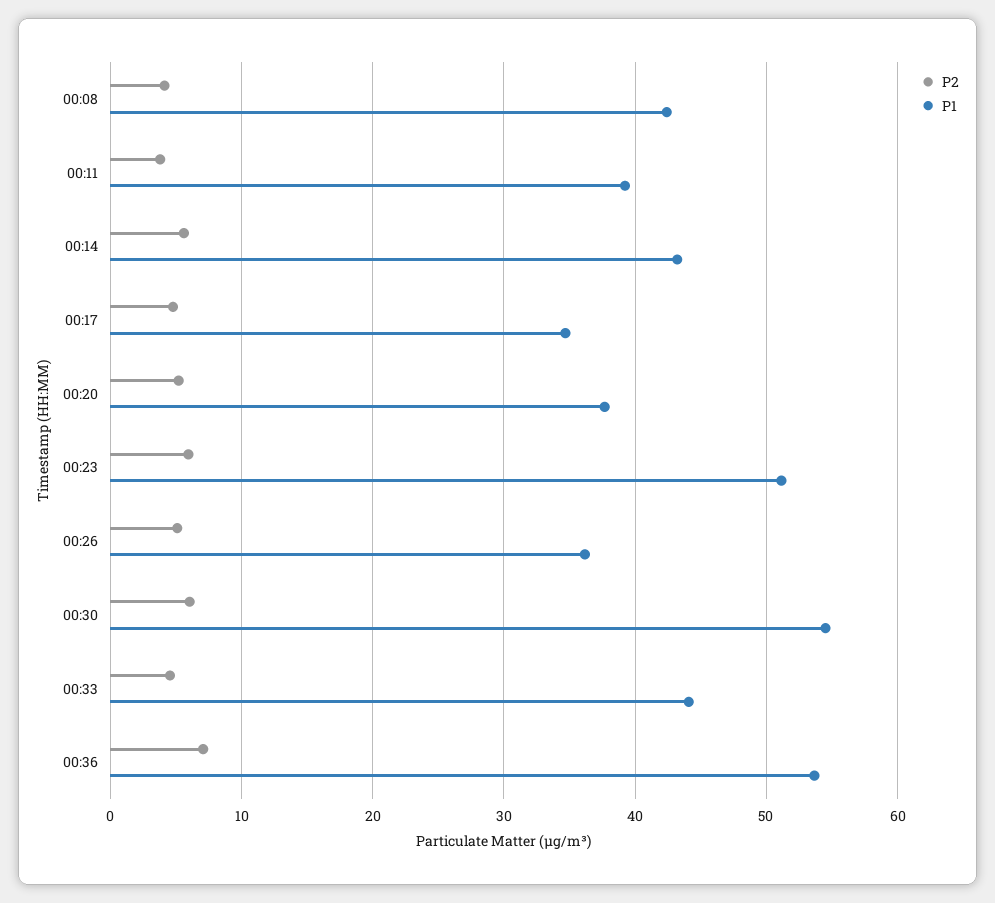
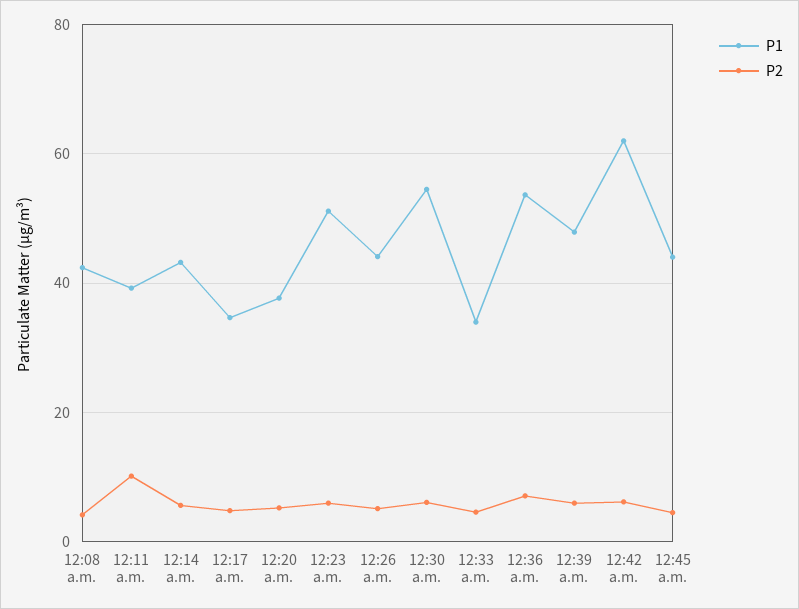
P2, 00:11: 4 -> 10
P1, 00:26: 36 -> 44
P1, 00:33: 44 -> 34
P1, 12:39 a.m.: none -> 48
P2, 12:39 a.m.: none -> 6
P1, 12:42 a.m.: none -> 62
P2, 12:42 a.m.: none -> 6
P1, 12:45 a.m.: none -> 44
P2, 12:45 a.m.: none -> 4

